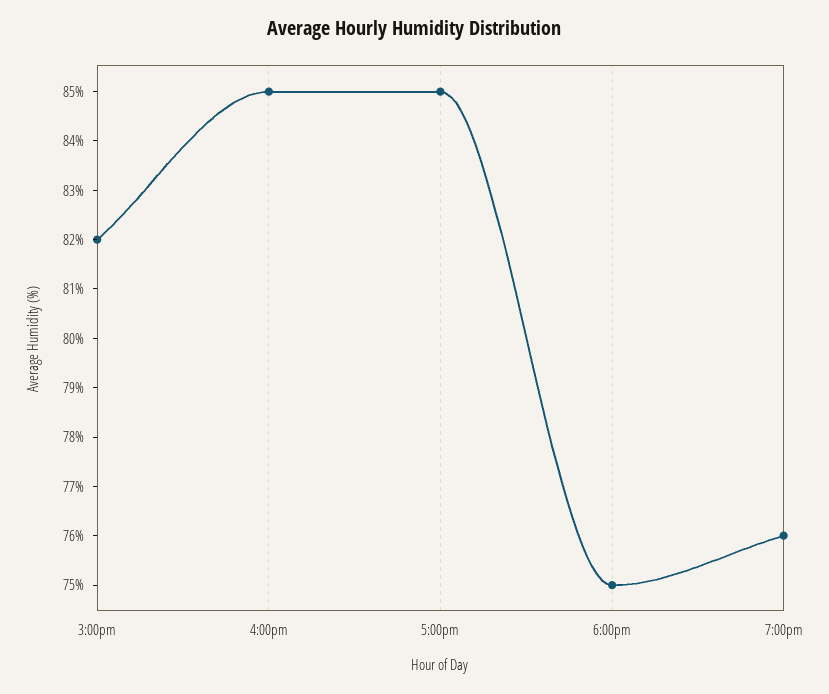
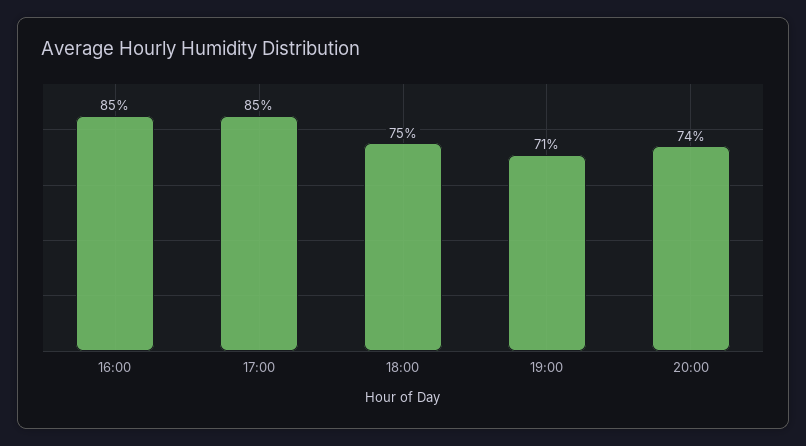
3:00pm: 82 -> none
7:00pm: 76 -> 71
20:00: none -> 74

